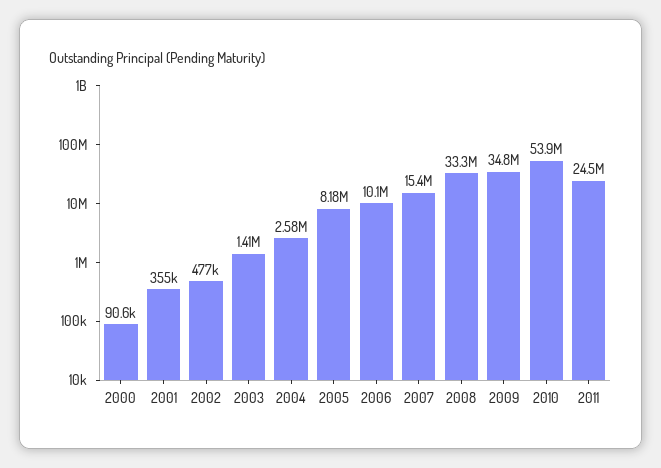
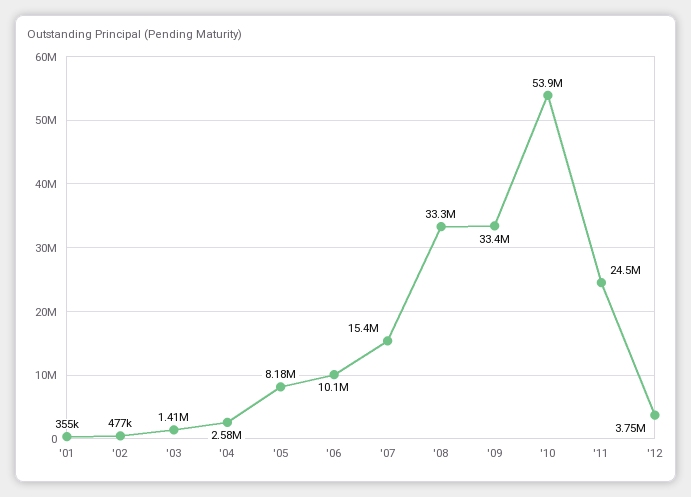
2000: 90600 -> none
2009: 34800000 -> 33400000
'12: none -> 3750000

